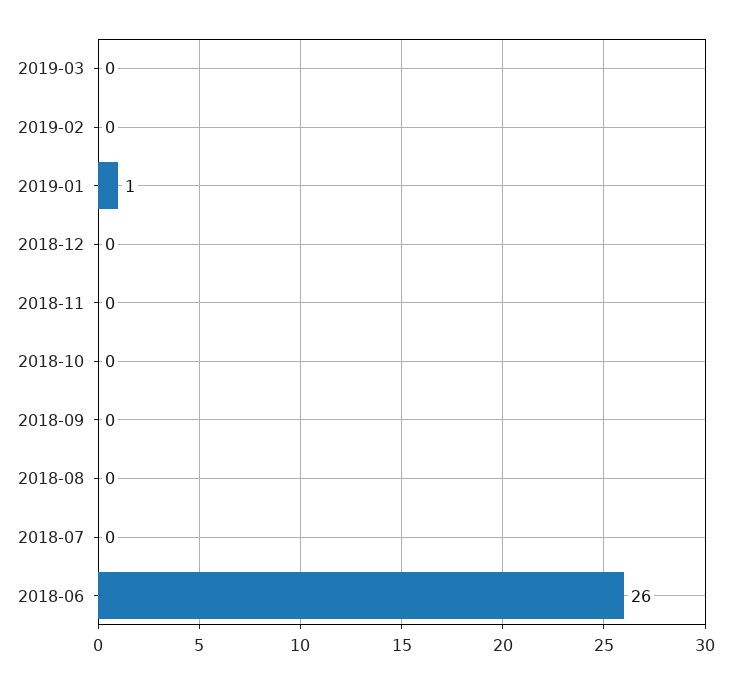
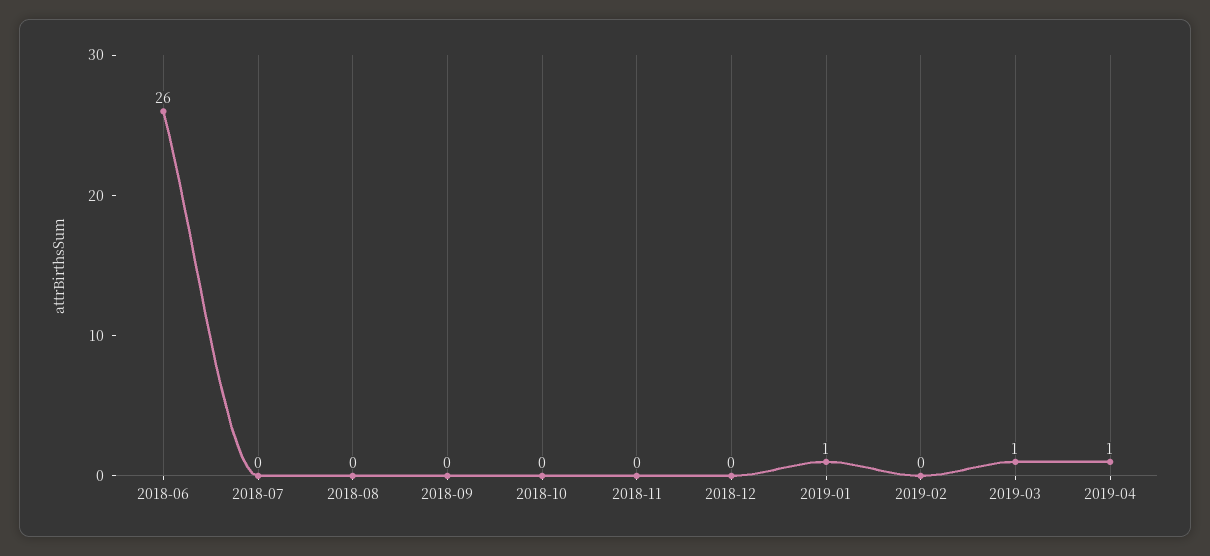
2019-03: 0 -> 1
2019-04: none -> 1

